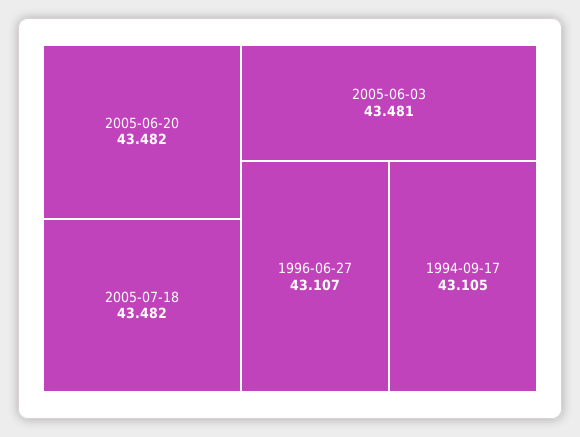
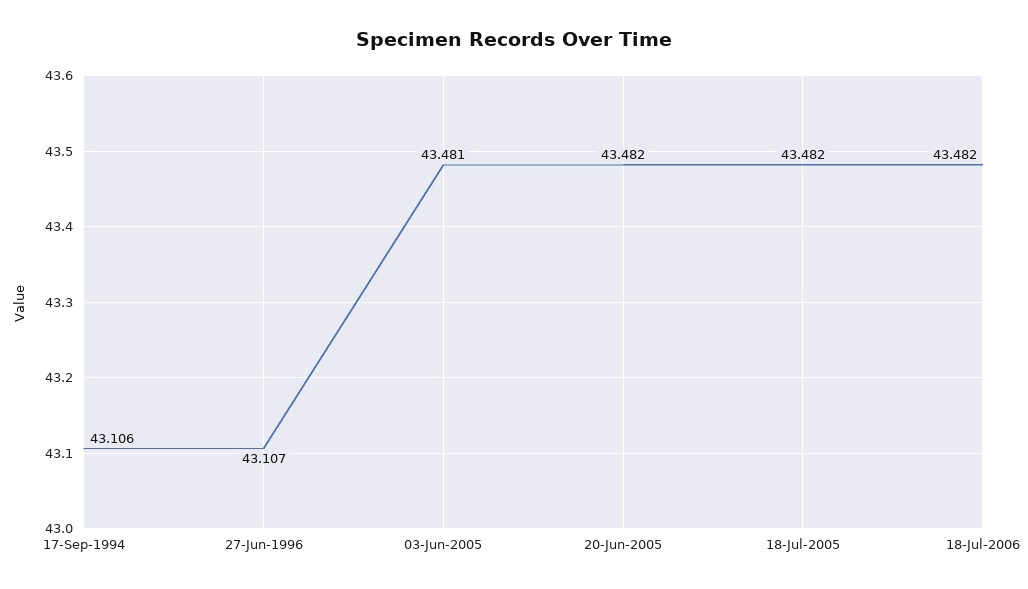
1994-09-17: 43.105 -> 43.106
18-Jul-2006: none -> 43.482

